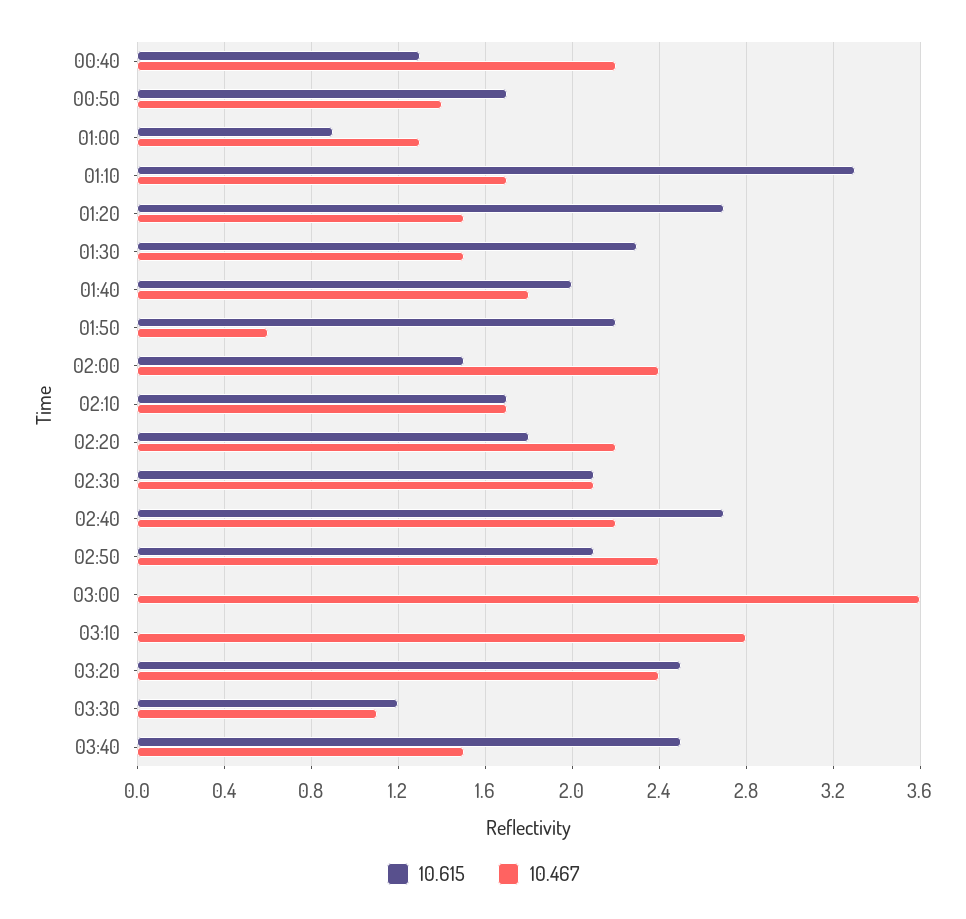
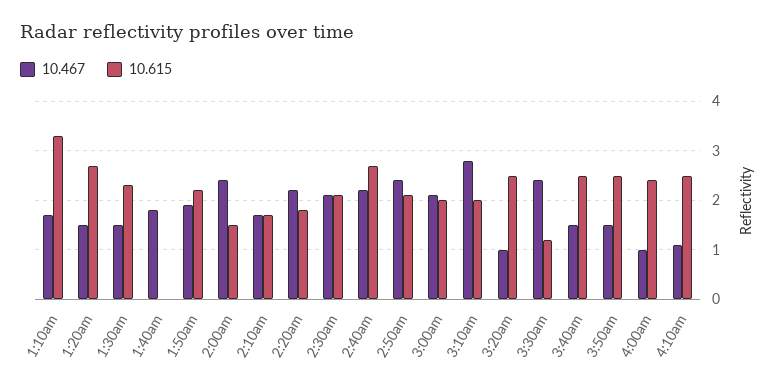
10.615, 00:40: 1.3 -> none
10.467, 00:40: 2.2 -> none
10.615, 00:50: 1.7 -> none
10.467, 00:50: 1.4 -> none
10.615, 01:00: 0.9 -> none
10.467, 01:00: 1.3 -> none
10.615, 01:40: 2 -> 0
10.467, 01:50: 0.6 -> 2
10.615, 03:00: 0 -> 2
10.467, 03:00: 3.6 -> 2
10.615, 03:10: 0 -> 2
10.467, 03:20: 2.4 -> 1
10.467, 03:30: 1.1 -> 2.5
10.467, 3:50am: none -> 1.5
10.615, 3:50am: none -> 2.5
10.467, 4:00am: none -> 1
10.615, 4:00am: none -> 2.5
10.467, 4:10am: none -> 1
10.615, 4:10am: none -> 2.5

